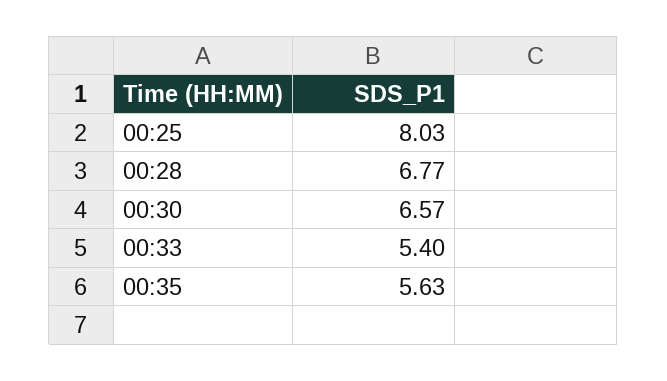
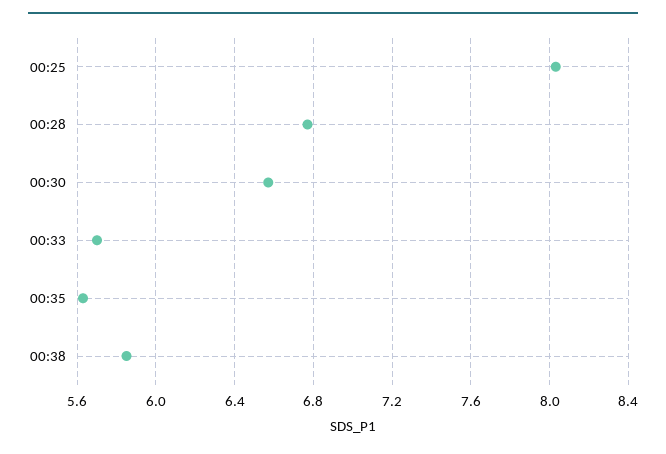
00:33: 5.4 -> 5.7
00:38: none -> 5.85

